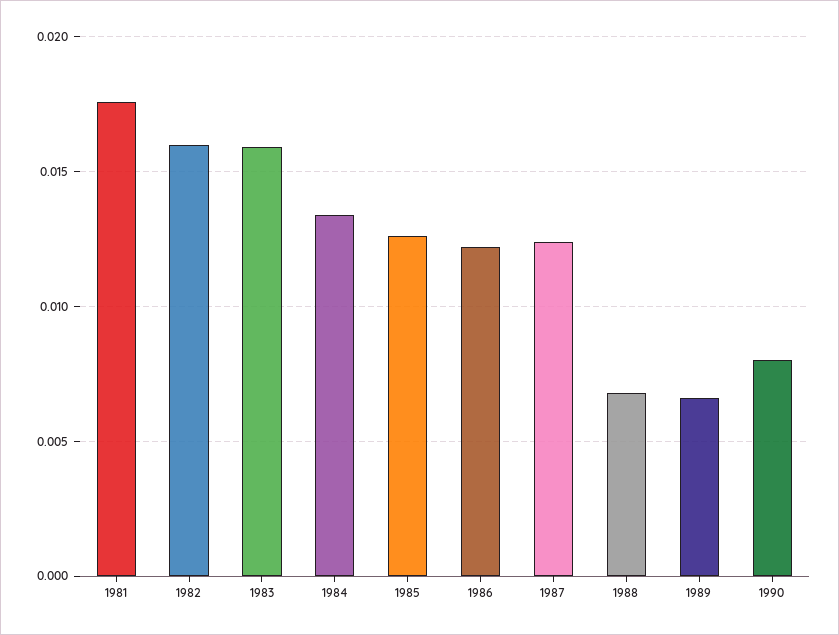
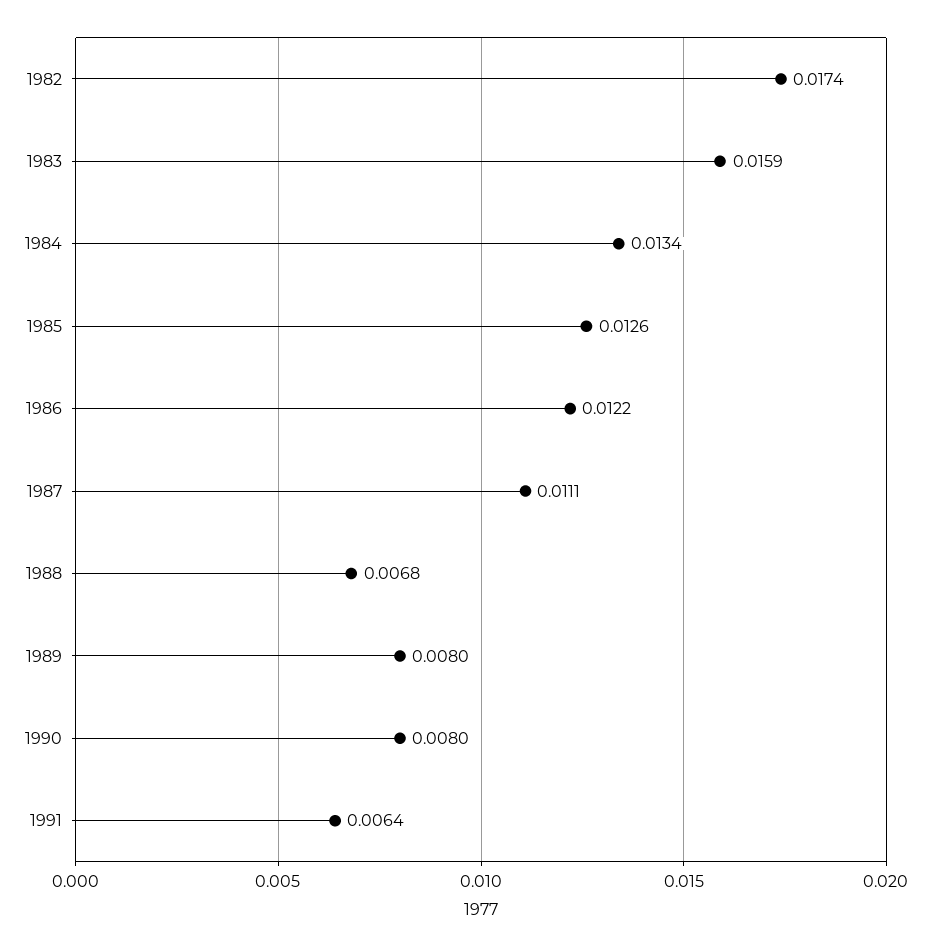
1981: 0.0175 -> none
1982: 0.016 -> 0.0174
1987: 0.0125 -> 0.0111
1989: 0.0065 -> 0.008
1991: none -> 0.0064

